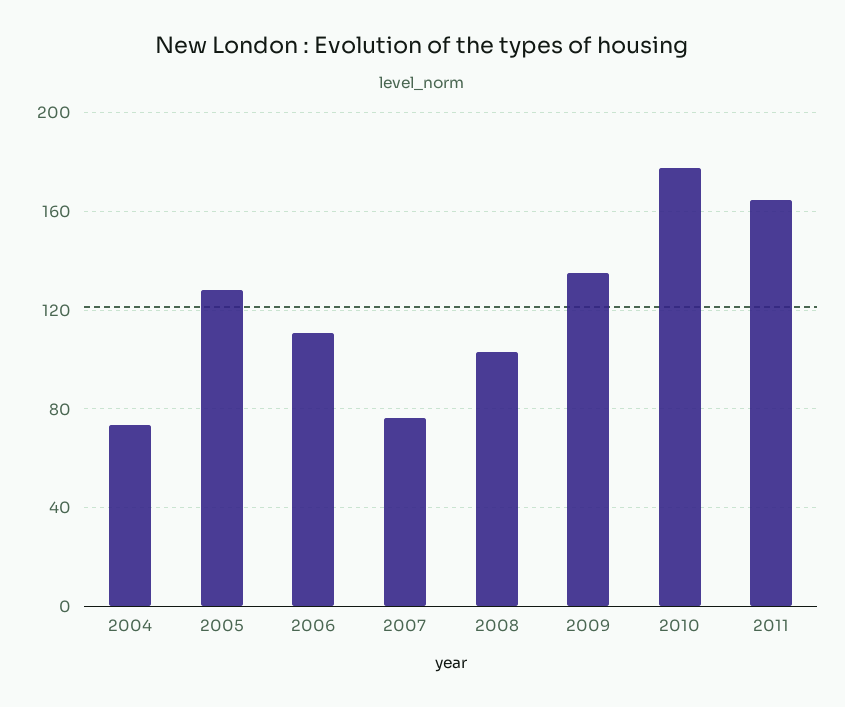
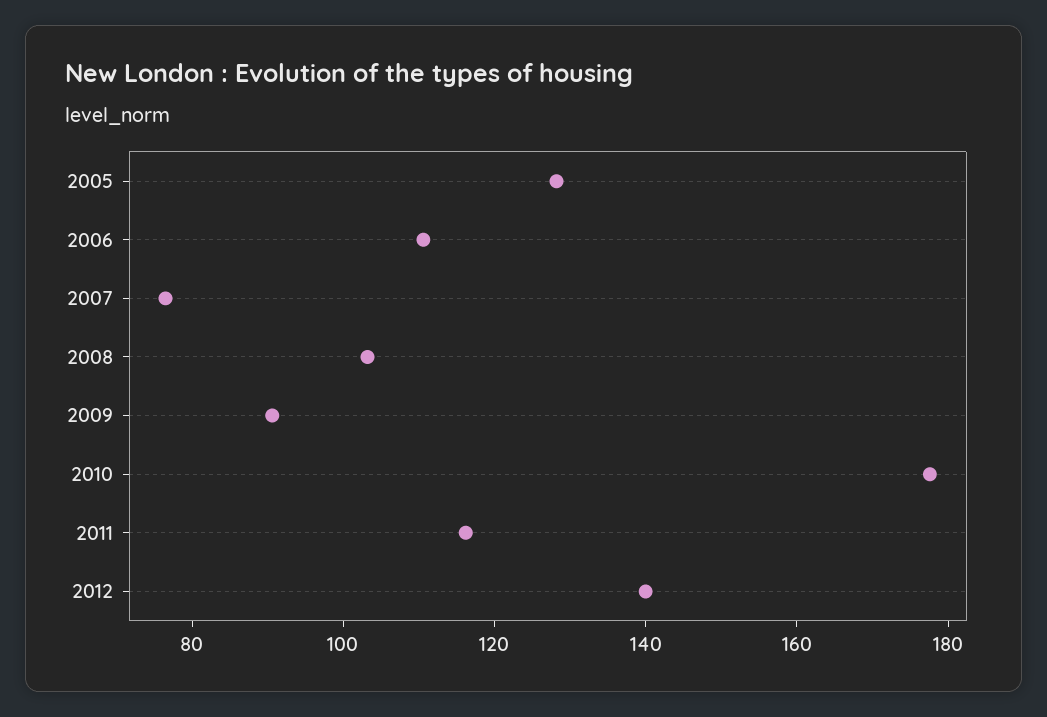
2004: 75 -> none
2009: 135 -> 90
2011: 165 -> 115
2012: none -> 140

